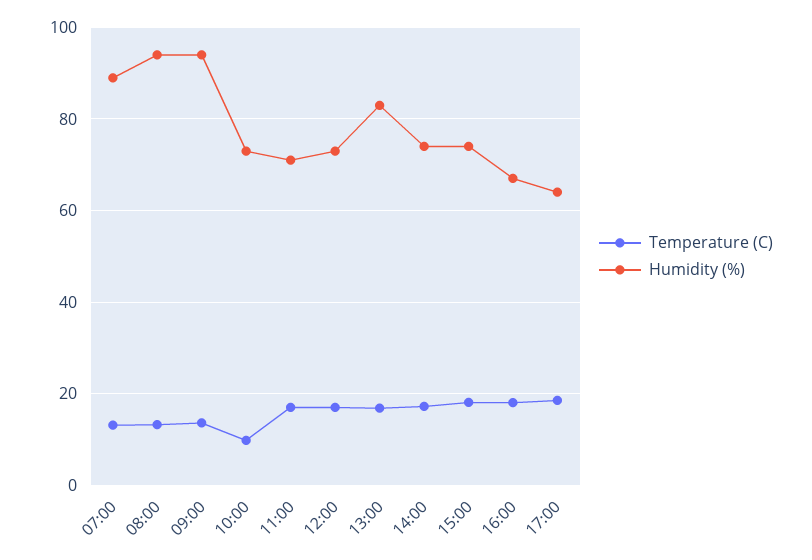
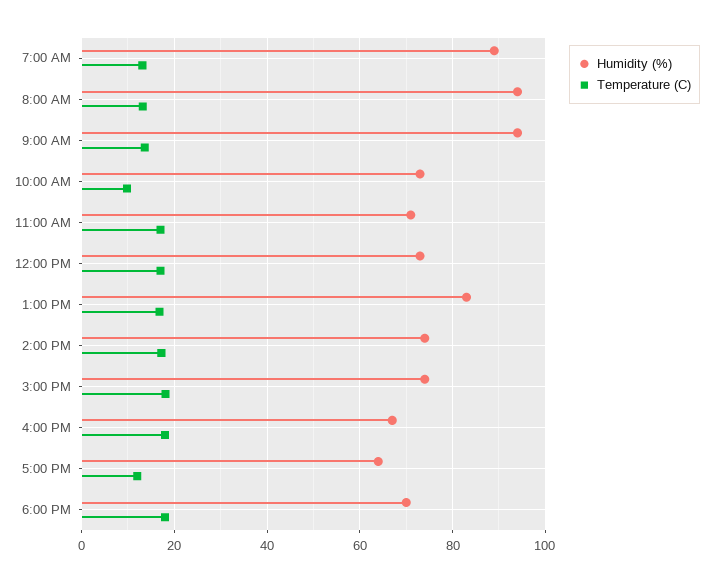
Temperature (C), 17:00: 18 -> 12
Humidity (%), 6:00 PM: none -> 70
Temperature (C), 6:00 PM: none -> 18

